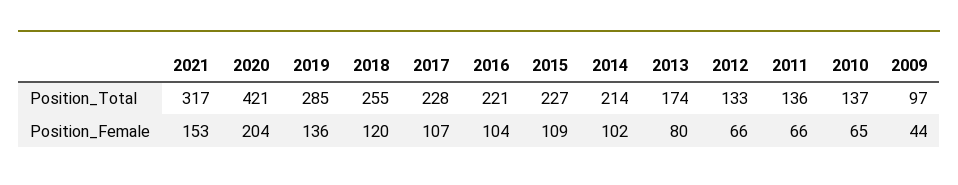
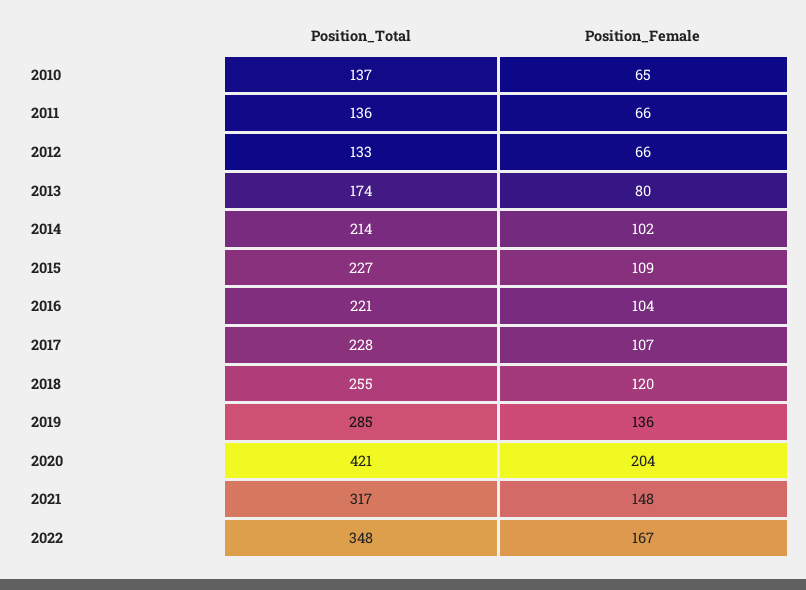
2009, Position_Total: 97 -> none
2021, Position_Female: 153 -> 148
2009, Position_Female: 44 -> none
2022, Position_Total: none -> 348
2022, Position_Female: none -> 167

